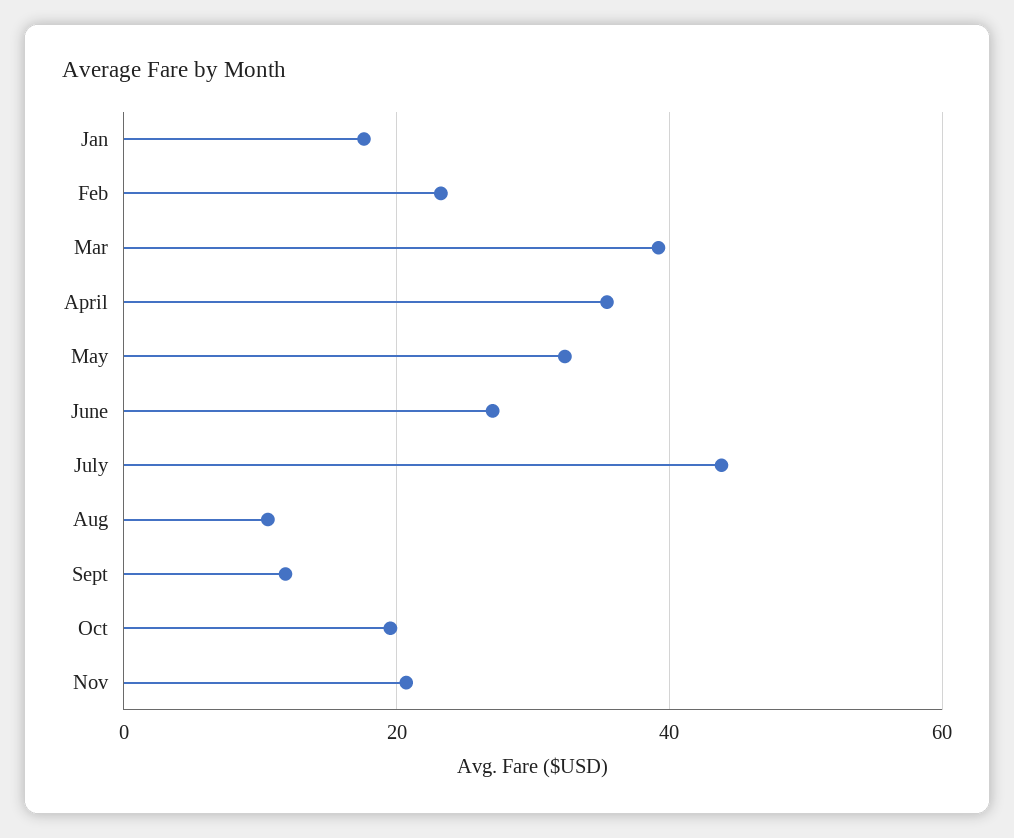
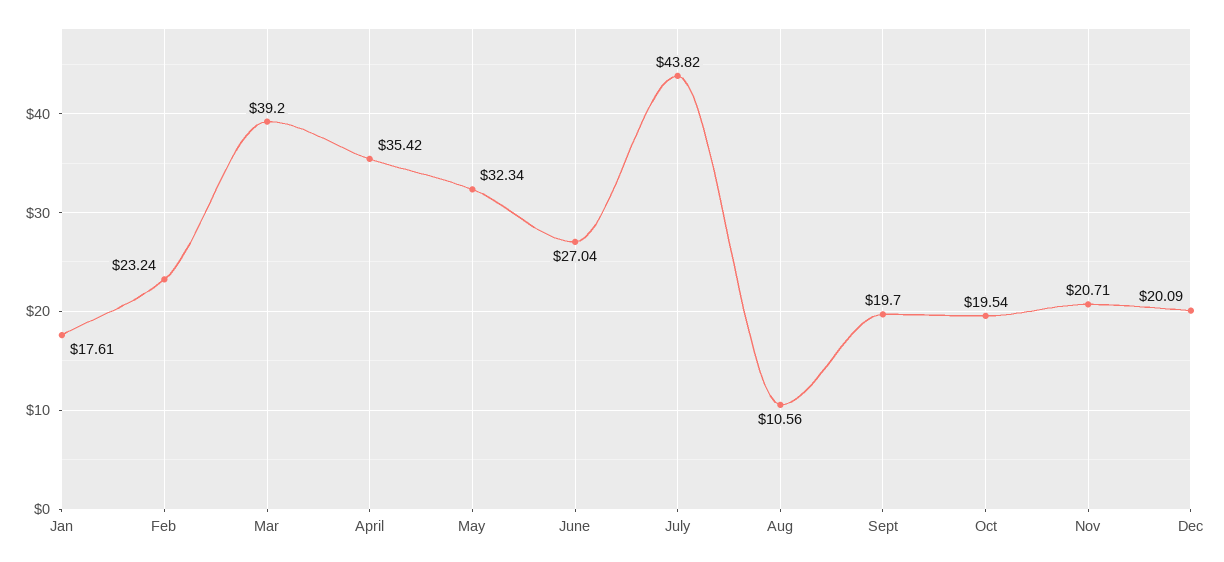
Sept: 12 -> 19.7
Dec: none -> 20.09

